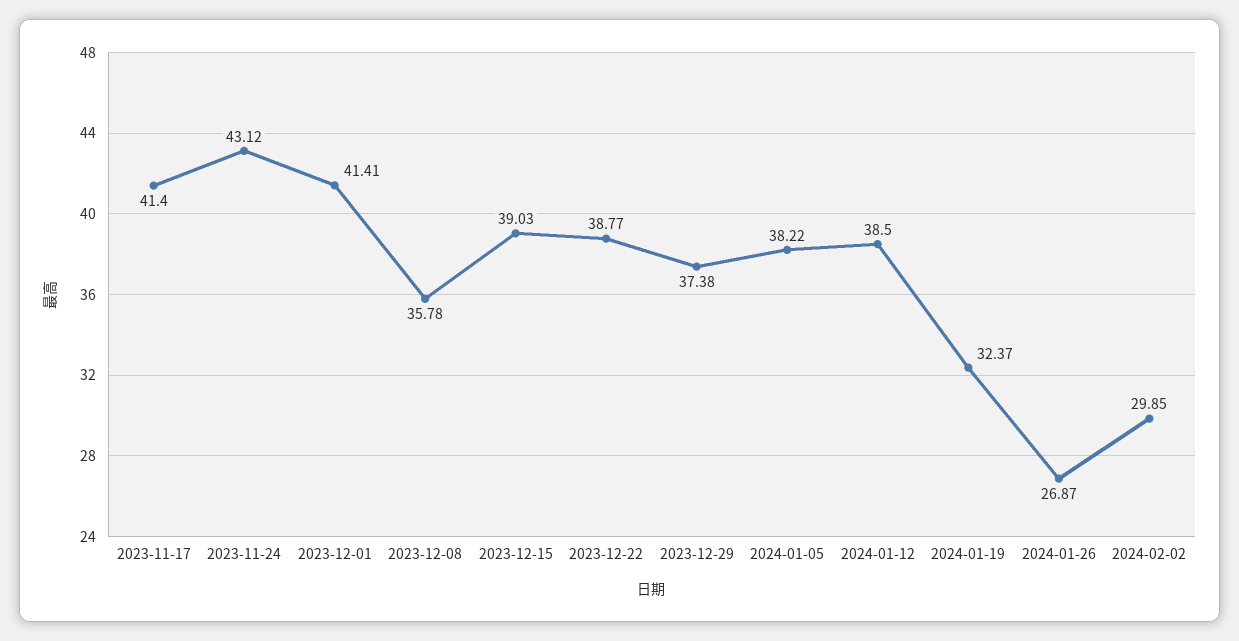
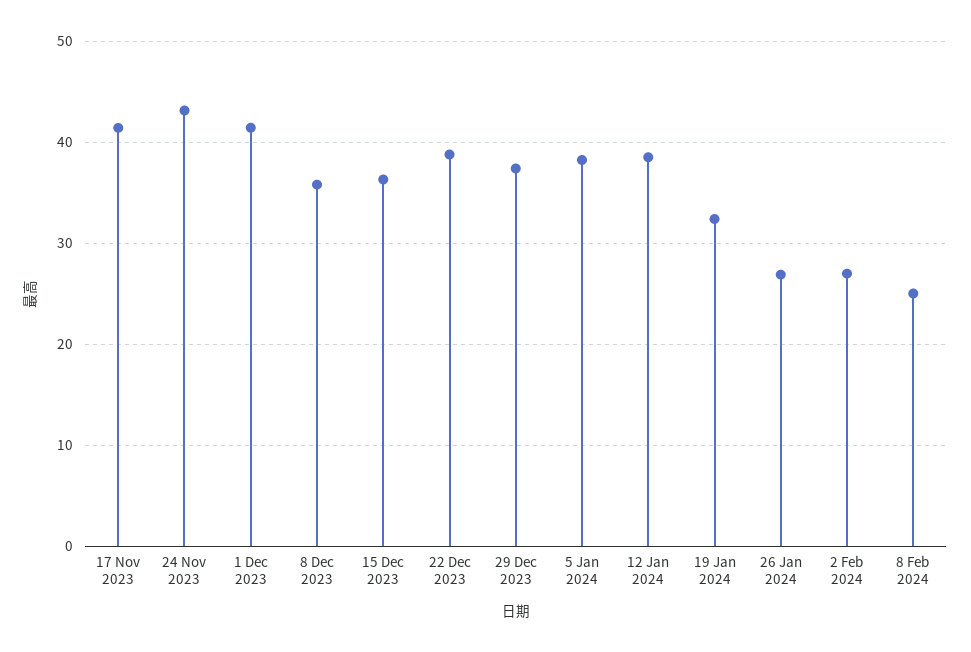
2023-12-15: 39.03 -> 36
2024-02-02: 29.85 -> 27
8 Feb 2024: none -> 25

